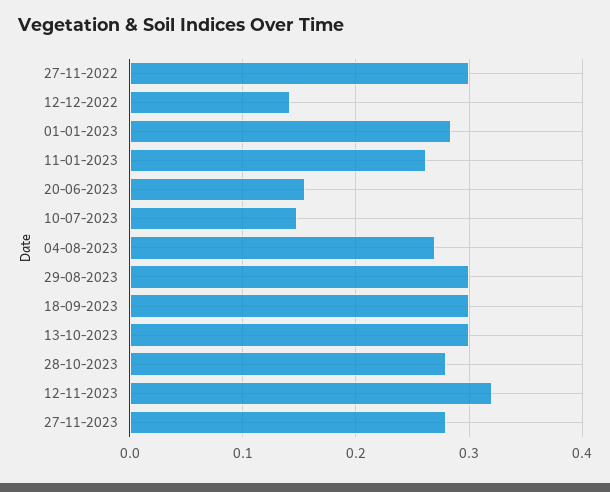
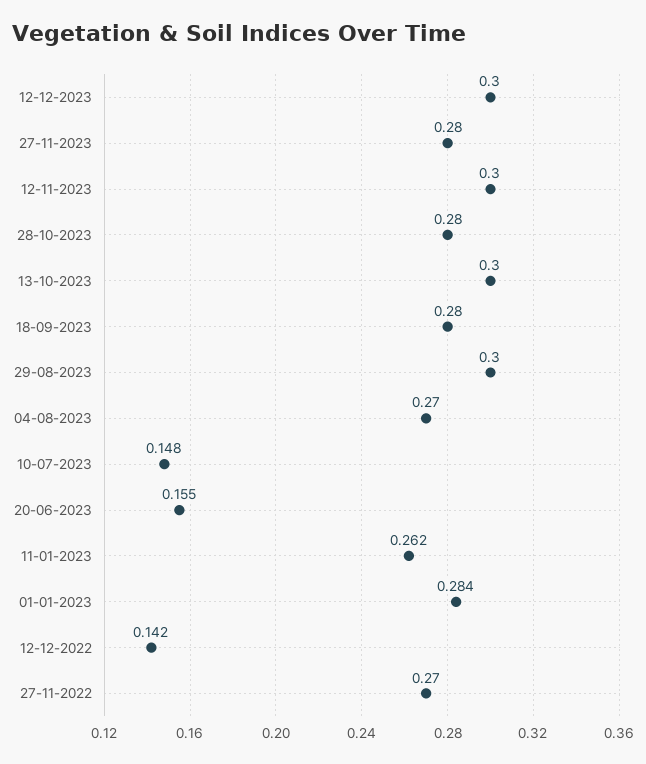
27-11-2022: 0.3 -> 0.27
18-09-2023: 0.3 -> 0.28
12-11-2023: 0.32 -> 0.3
12-12-2023: none -> 0.3

